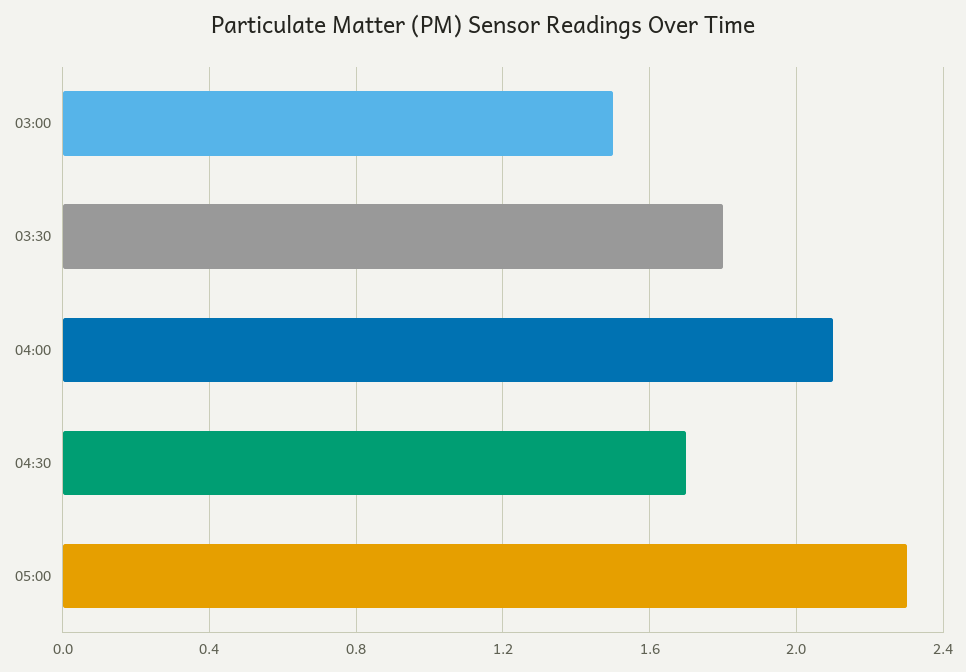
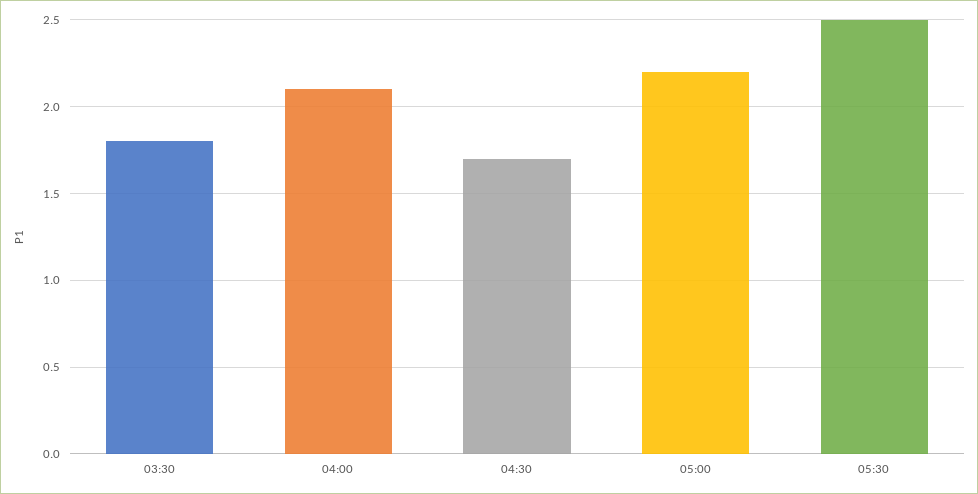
03:00: 1.5 -> none
05:00: 2.3 -> 2.2
05:30: none -> 2.5

